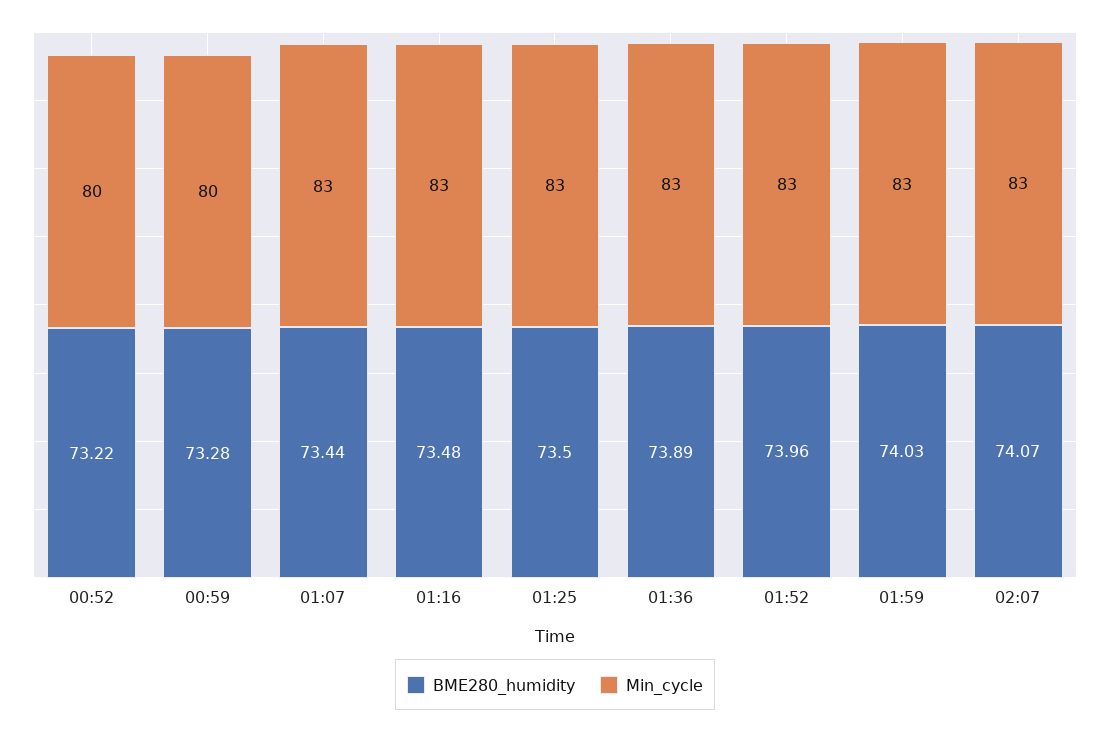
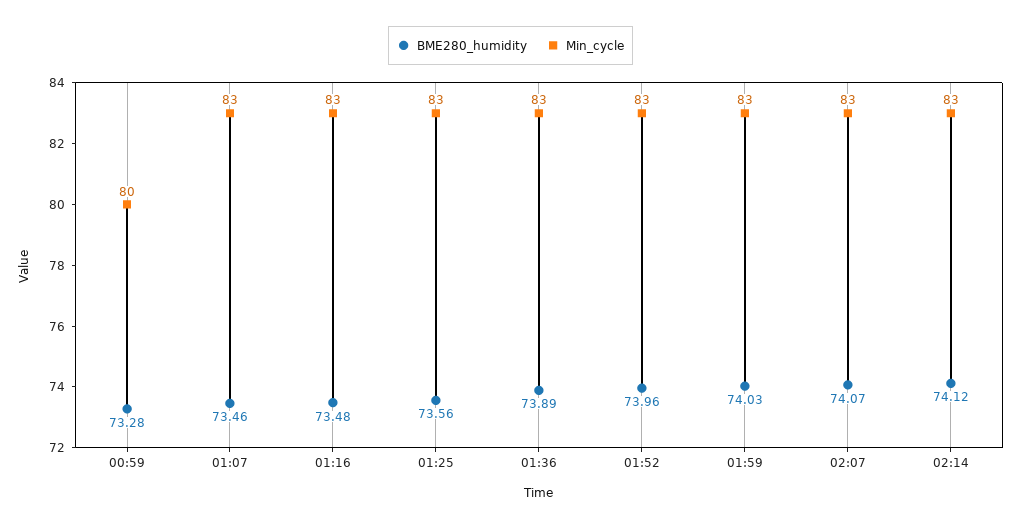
BME280_humidity, 00:52: 73.22 -> none
Min_cycle, 00:52: 80 -> none
BME280_humidity, 01:07: 73.44 -> 73.46
BME280_humidity, 01:25: 73.5 -> 73.56
BME280_humidity, 02:14: none -> 74.12
Min_cycle, 02:14: none -> 83

